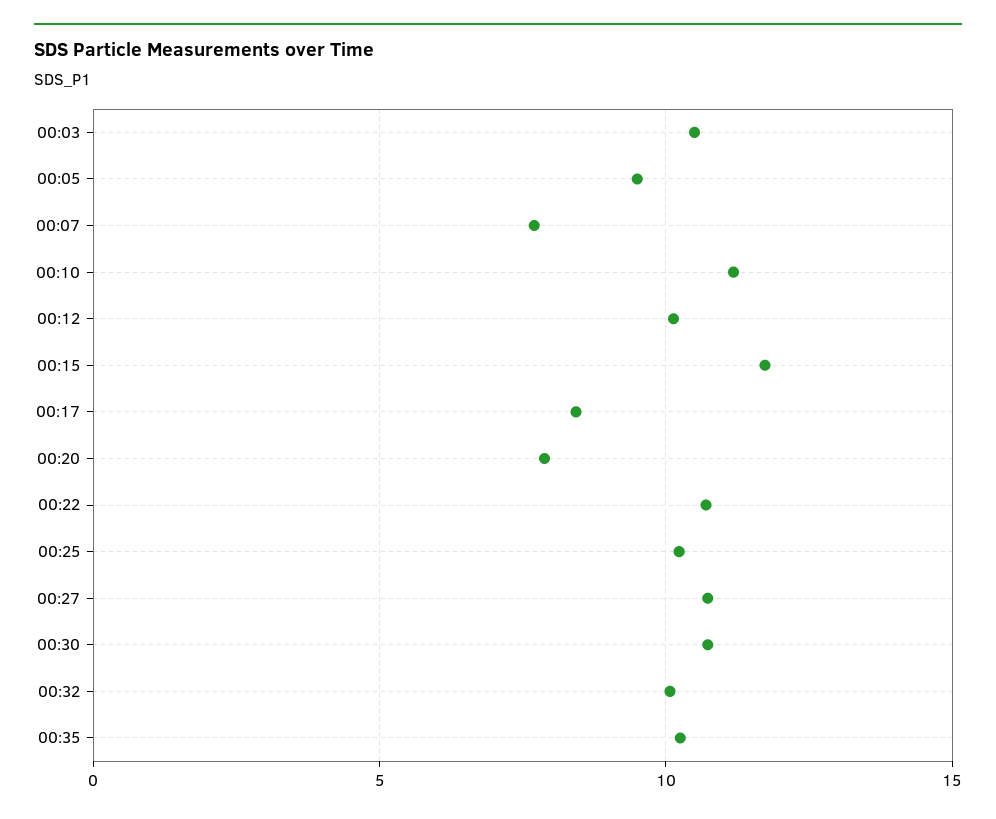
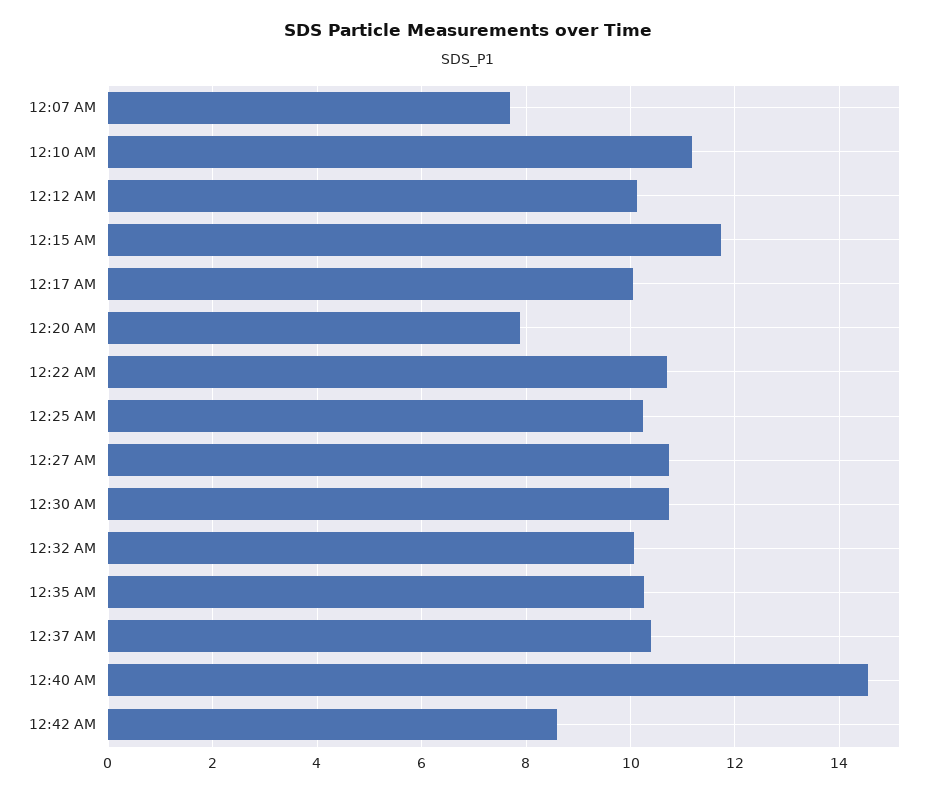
00:03: 10.5 -> none
00:05: 9.5 -> none
00:17: 8.5 -> 10
12:37 AM: none -> 10.4
12:40 AM: none -> 14.6
12:42 AM: none -> 8.6

